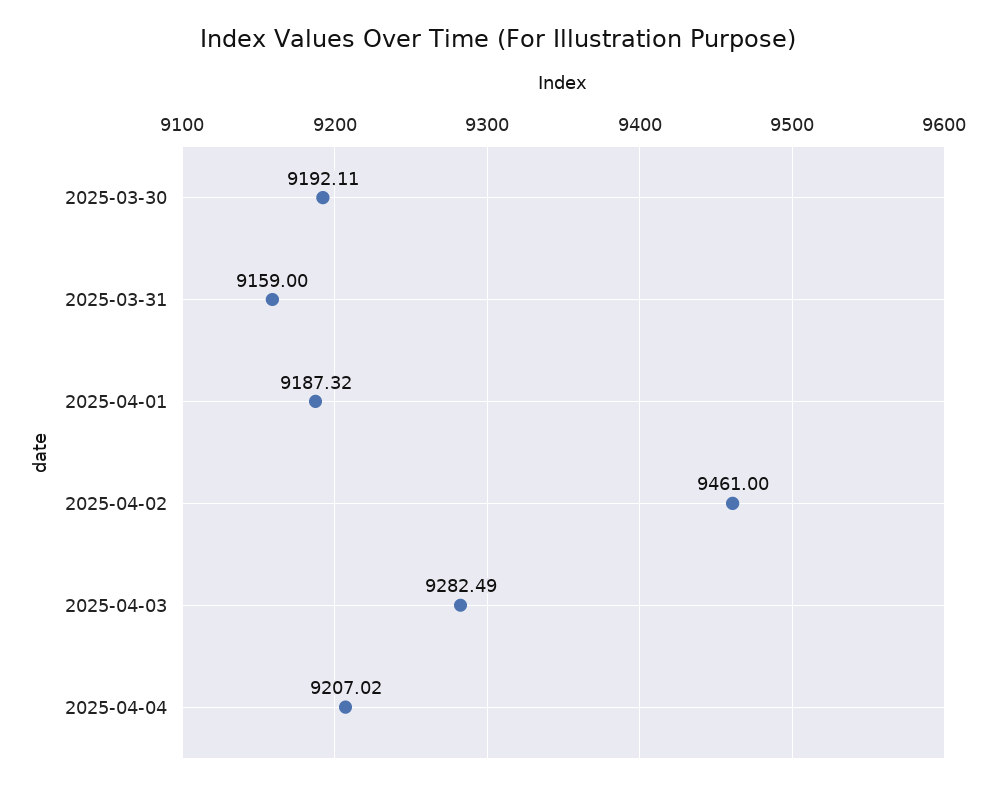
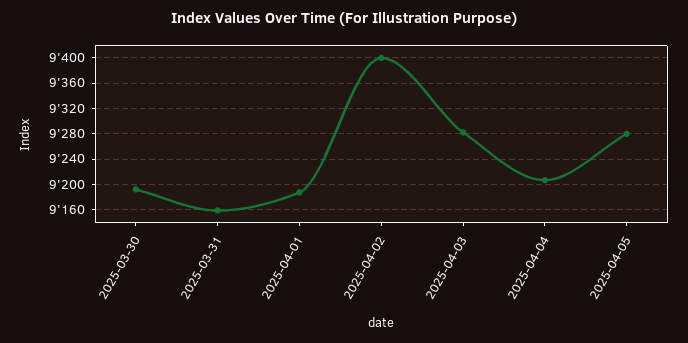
2025-04-02: 9461 -> 9400
2025-04-05: none -> 9280

